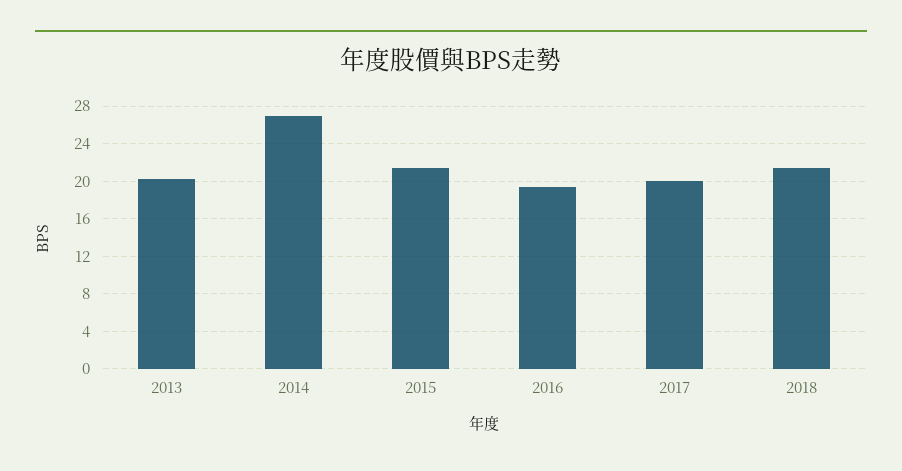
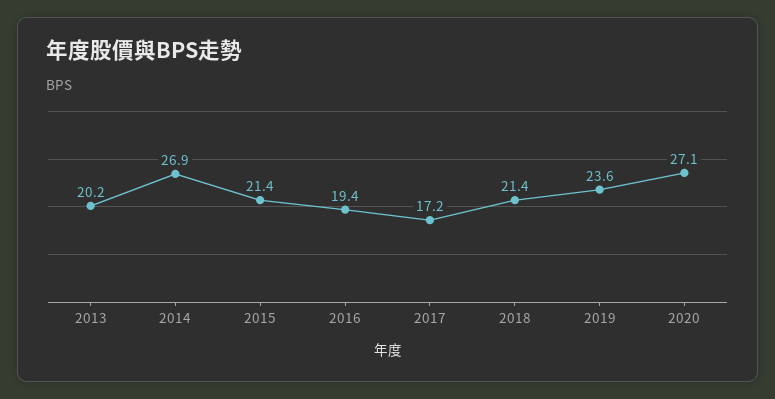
2017: 20 -> 17.2
2019: none -> 23.6
2020: none -> 27.1

